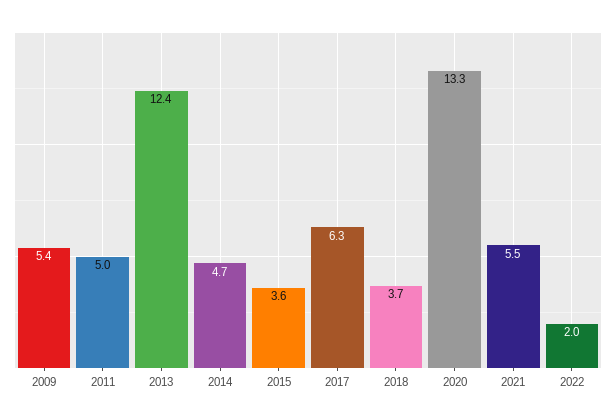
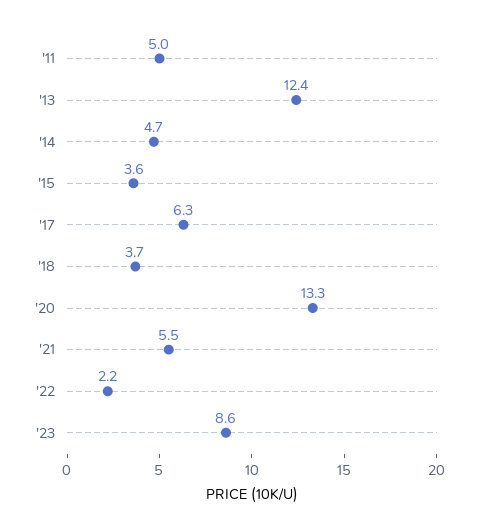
2009: 5.4 -> none
2022: 2 -> 2.2
'23: none -> 8.6

